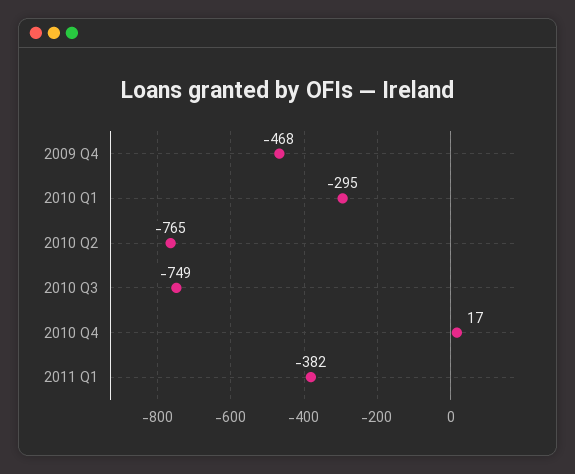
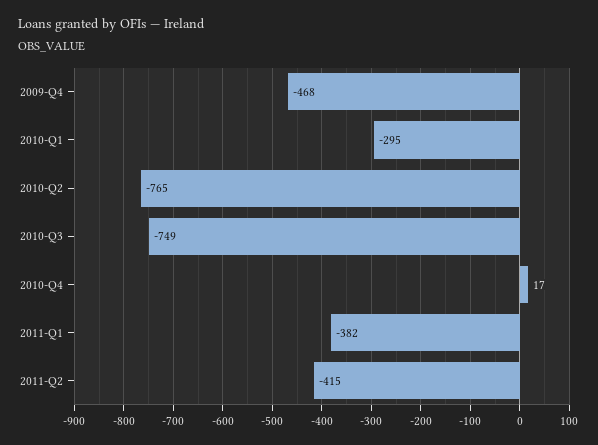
2011-Q2: none -> -415

